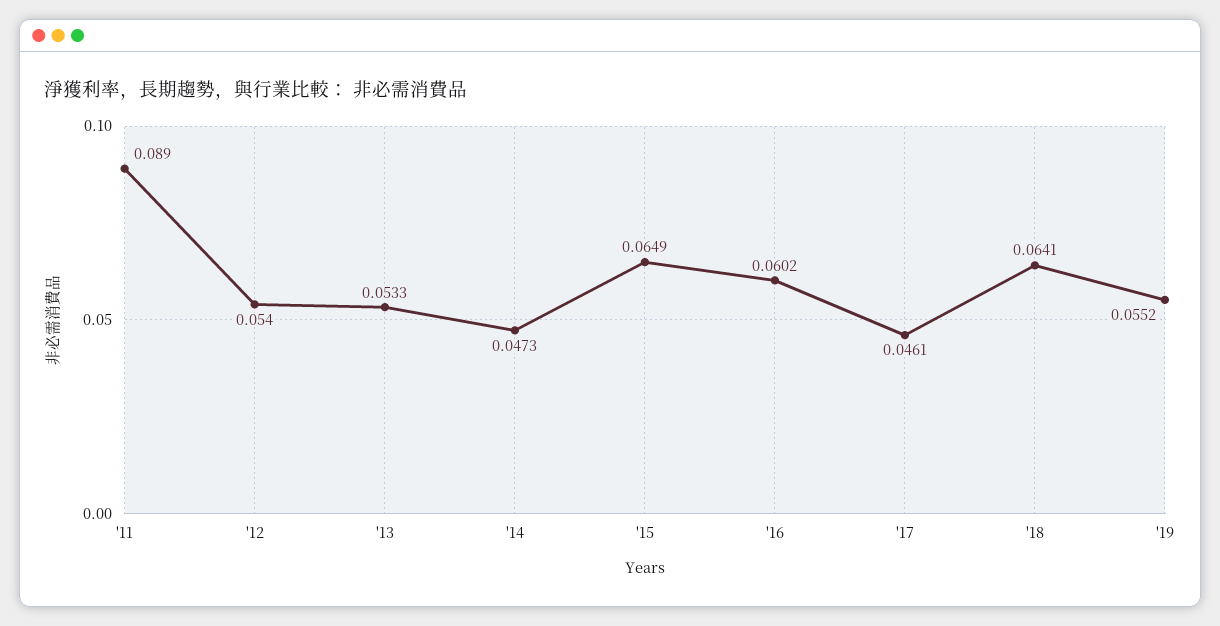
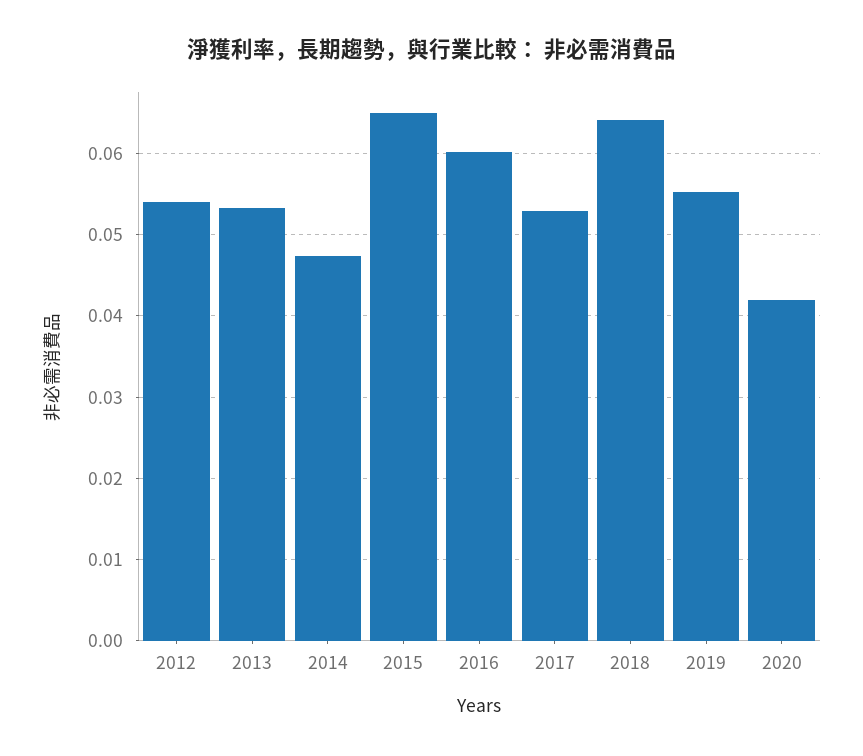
'11: 0.089 -> none
'17: 0.0461 -> 0.053
2020: none -> 0.042

